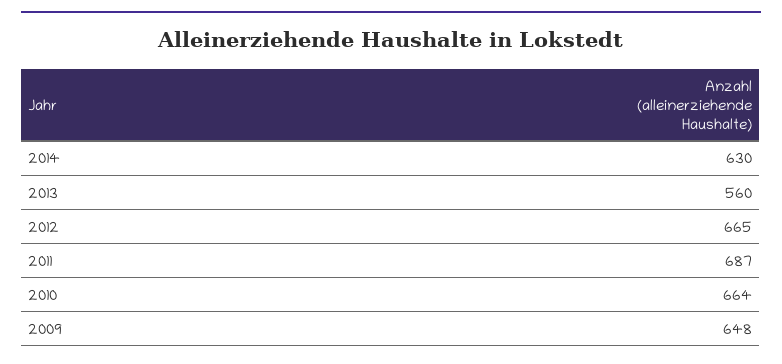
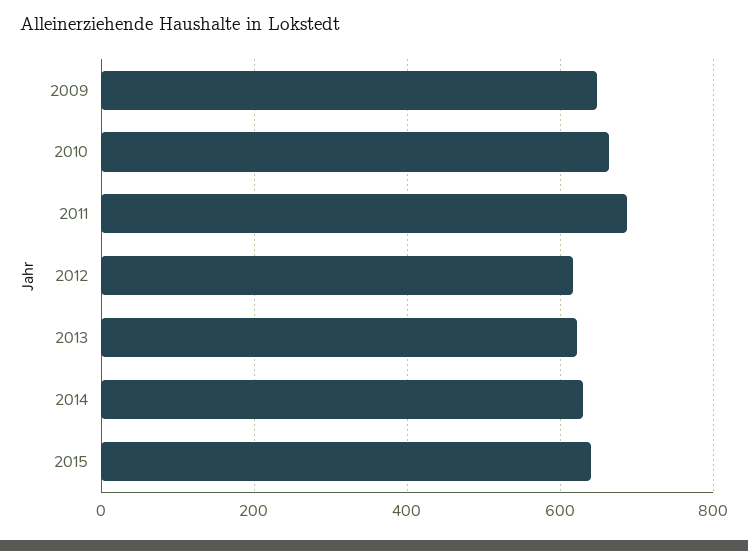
2013: 560 -> 620
2012: 665 -> 620
2015: none -> 640

